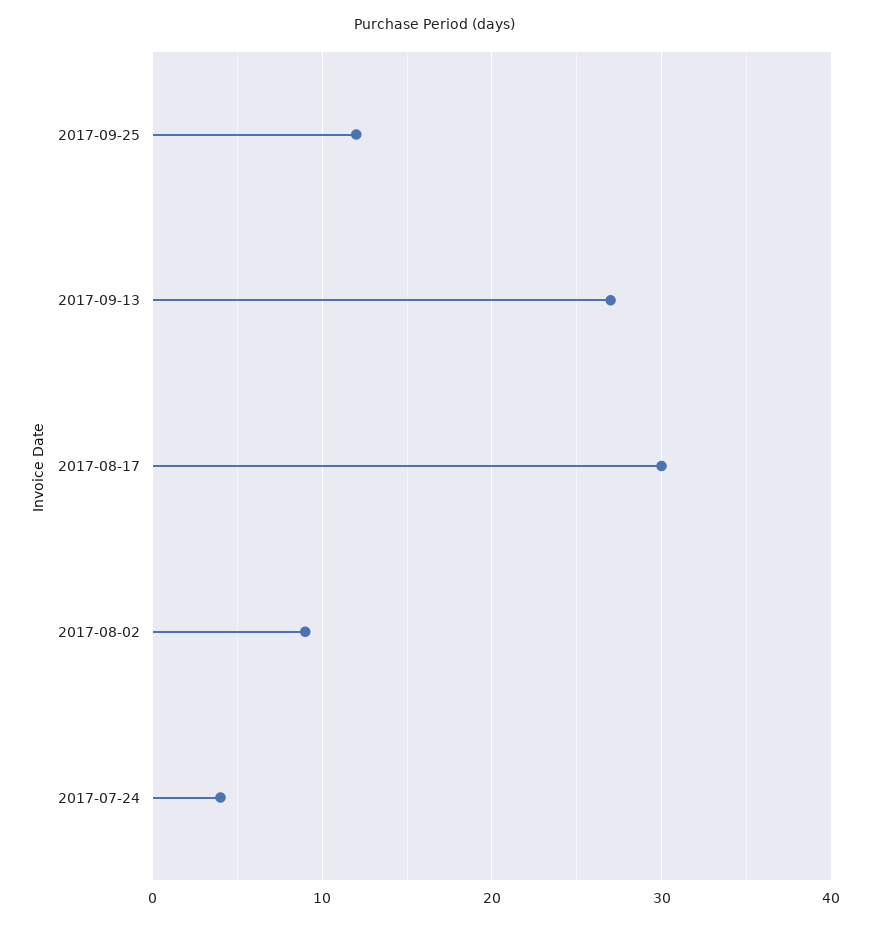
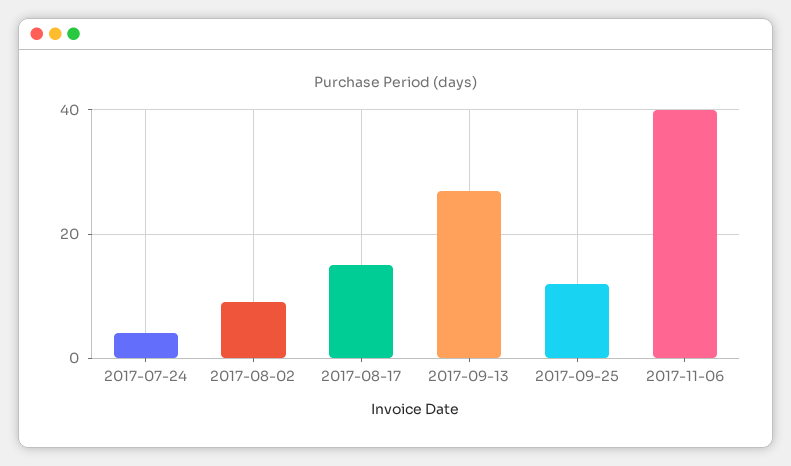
2017-08-17: 30 -> 15
2017-11-06: none -> 40

